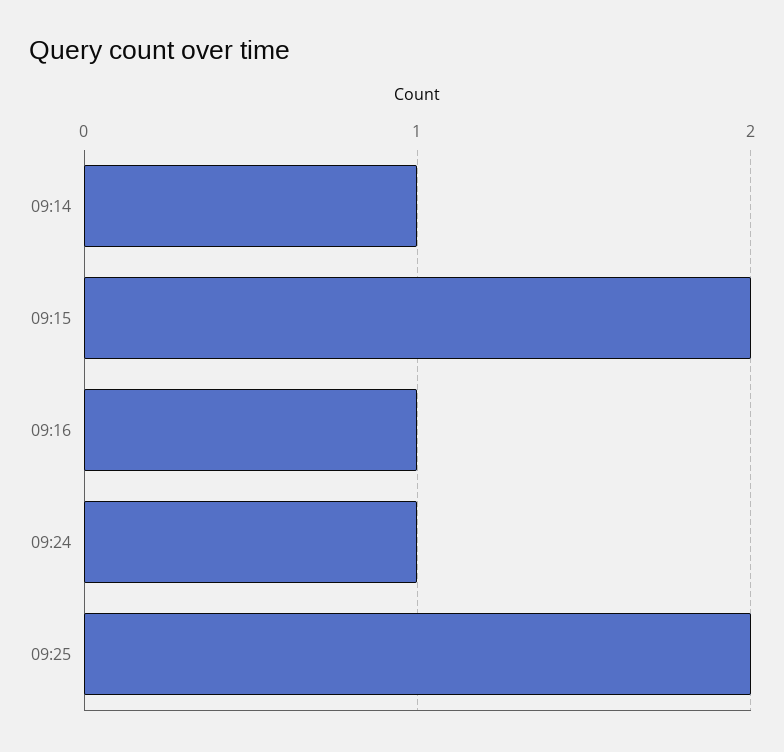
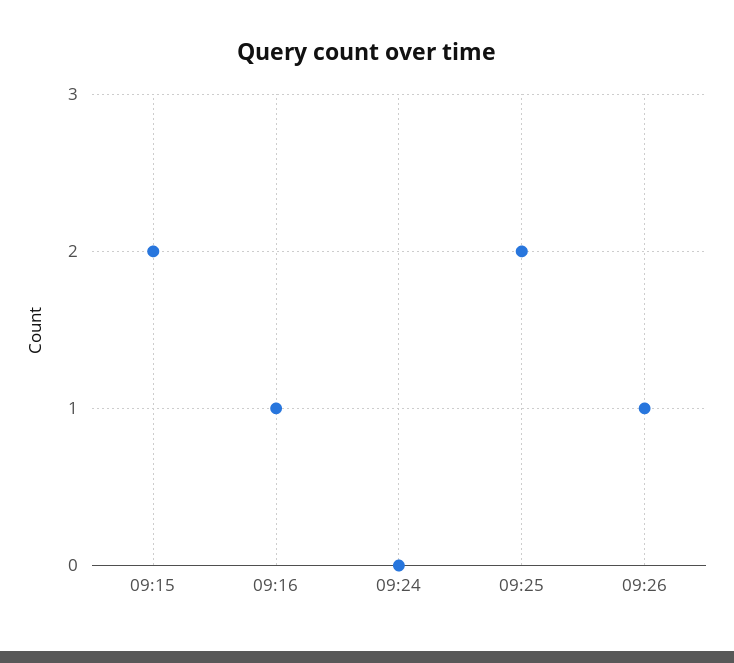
09:14: 1 -> none
09:24: 1 -> 0
09:26: none -> 1

